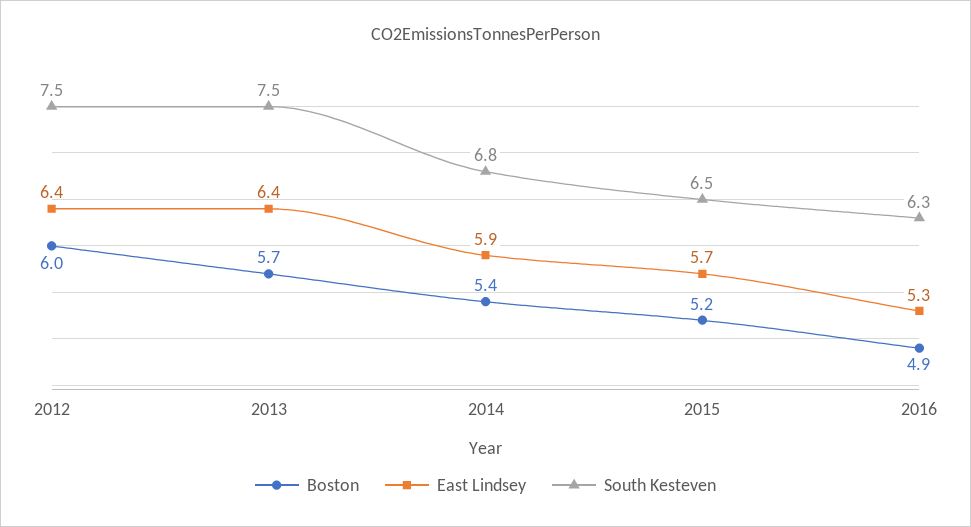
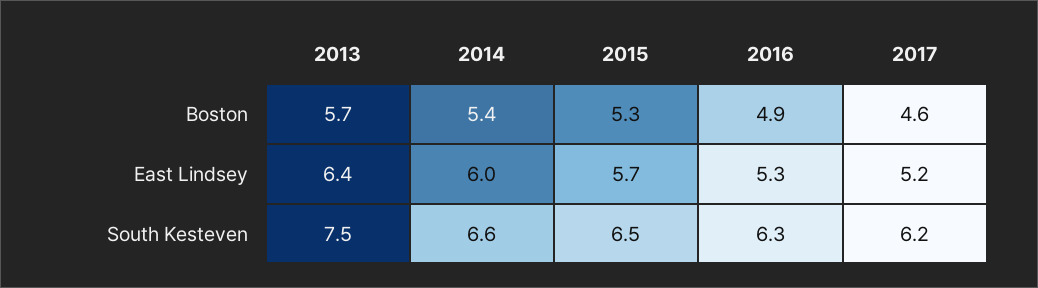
Boston, 2012: 6 -> none
East Lindsey, 2012: 6.4 -> none
South Kesteven, 2012: 7.5 -> none
East Lindsey, 2014: 5.9 -> 6
South Kesteven, 2014: 6.8 -> 6.6
Boston, 2015: 5.2 -> 5.3
Boston, 2017: none -> 4.6
East Lindsey, 2017: none -> 5.2
South Kesteven, 2017: none -> 6.2

